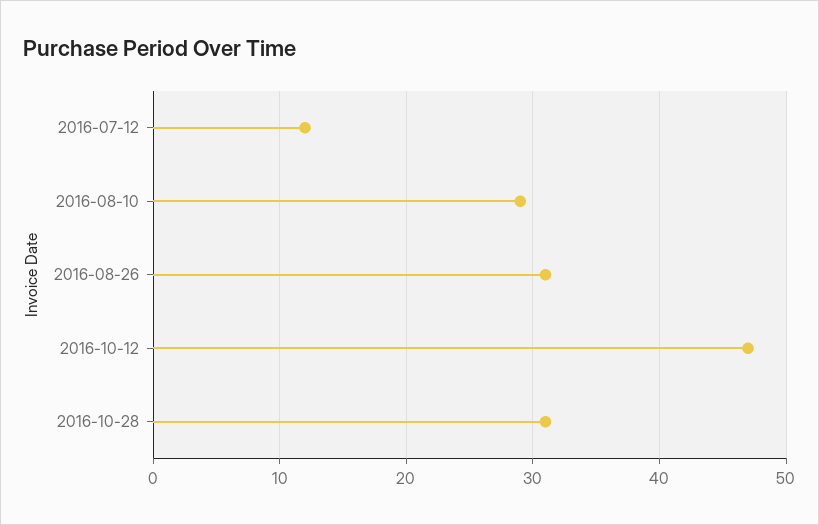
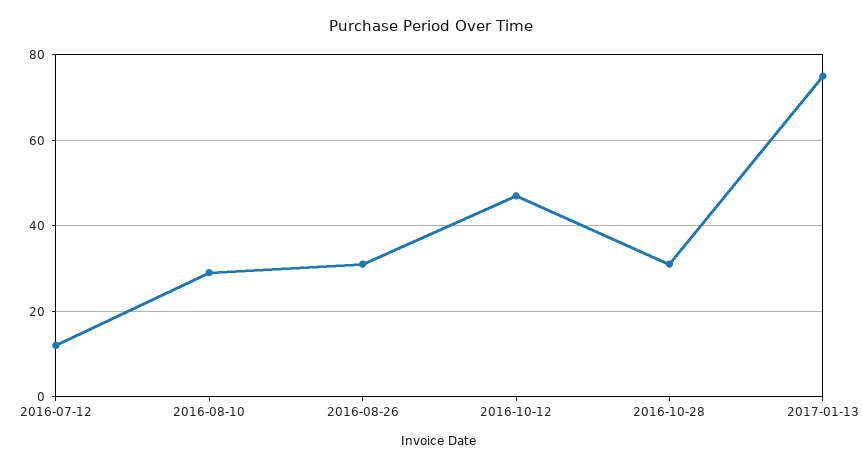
2017-01-13: none -> 75

